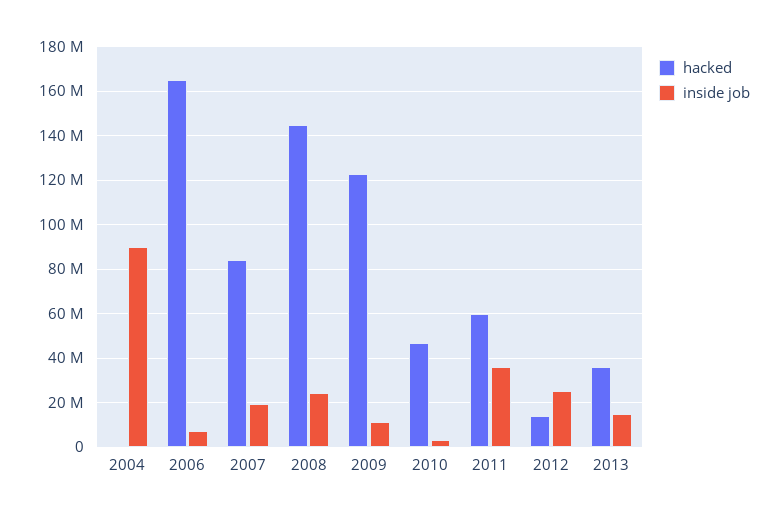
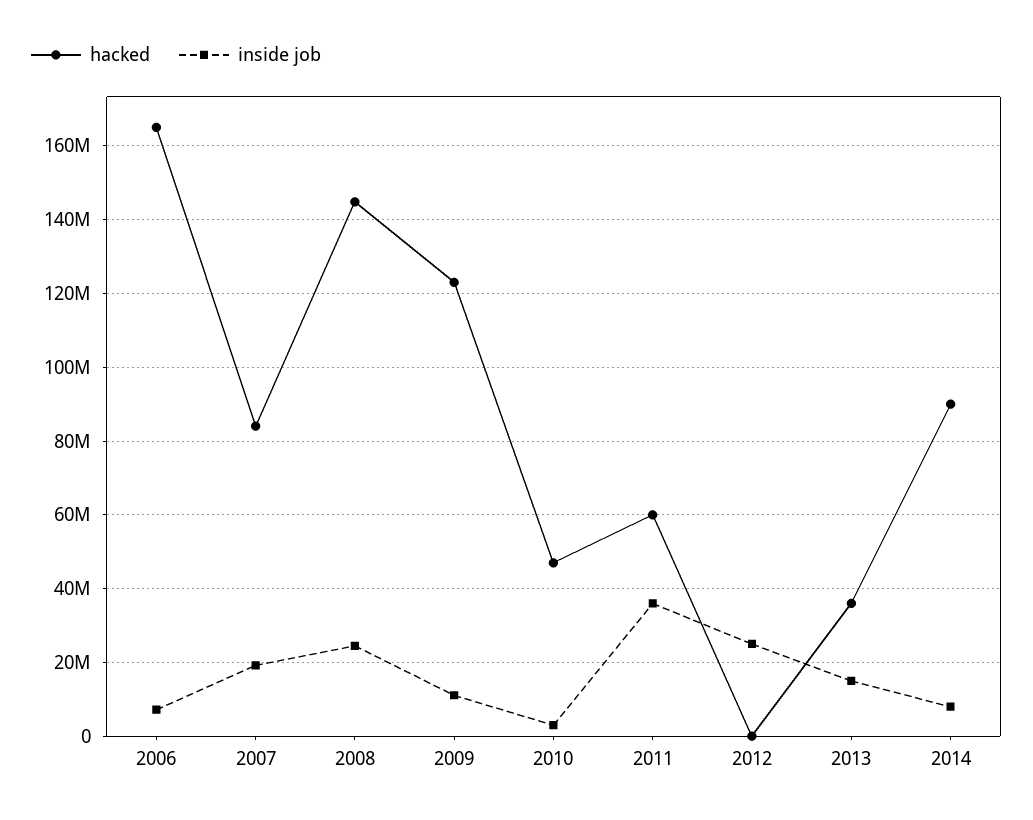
hacked, 2004: 0 -> none
inside job, 2004: 90000000 -> none
hacked, 2012: 15000000 -> 0
hacked, 2014: none -> 90000000
inside job, 2014: none -> 8000000

